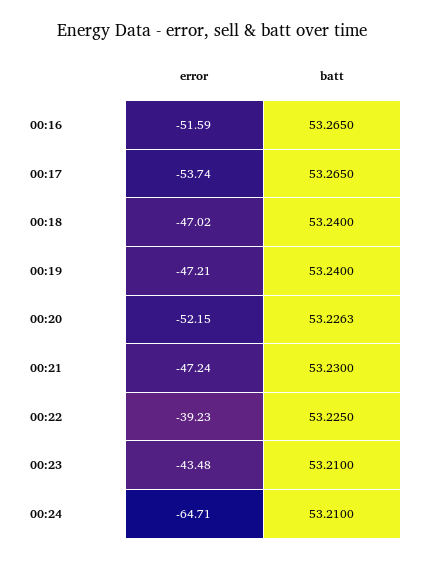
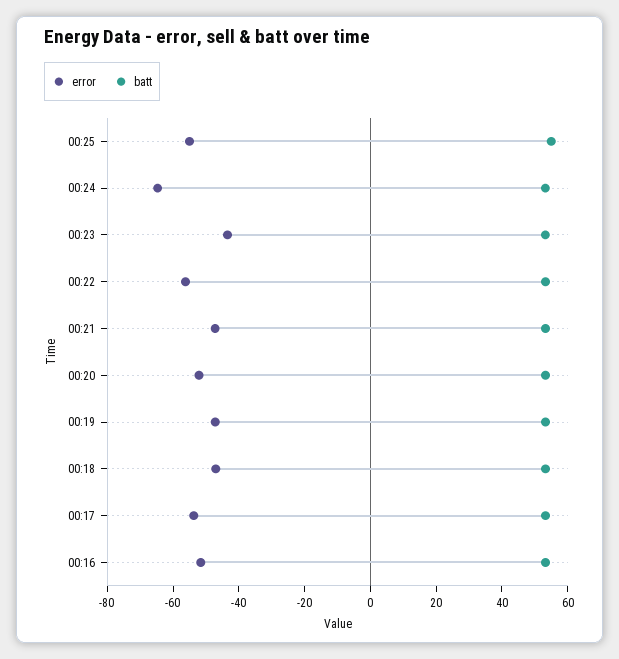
error, 00:22: -39.23 -> -55
error, 00:25: none -> -55
batt, 00:25: none -> 55

